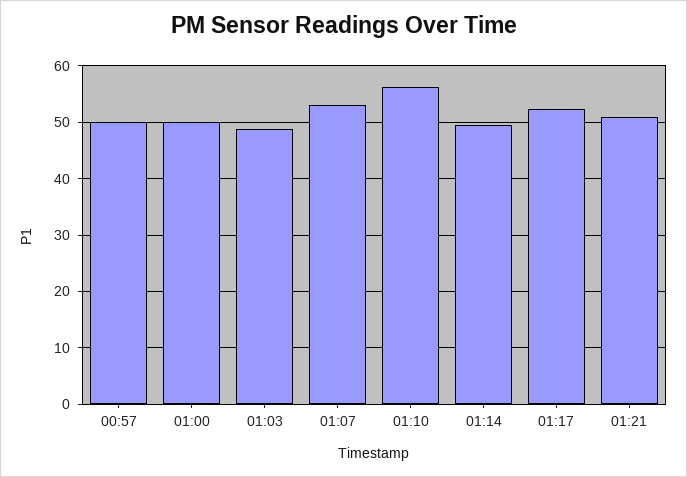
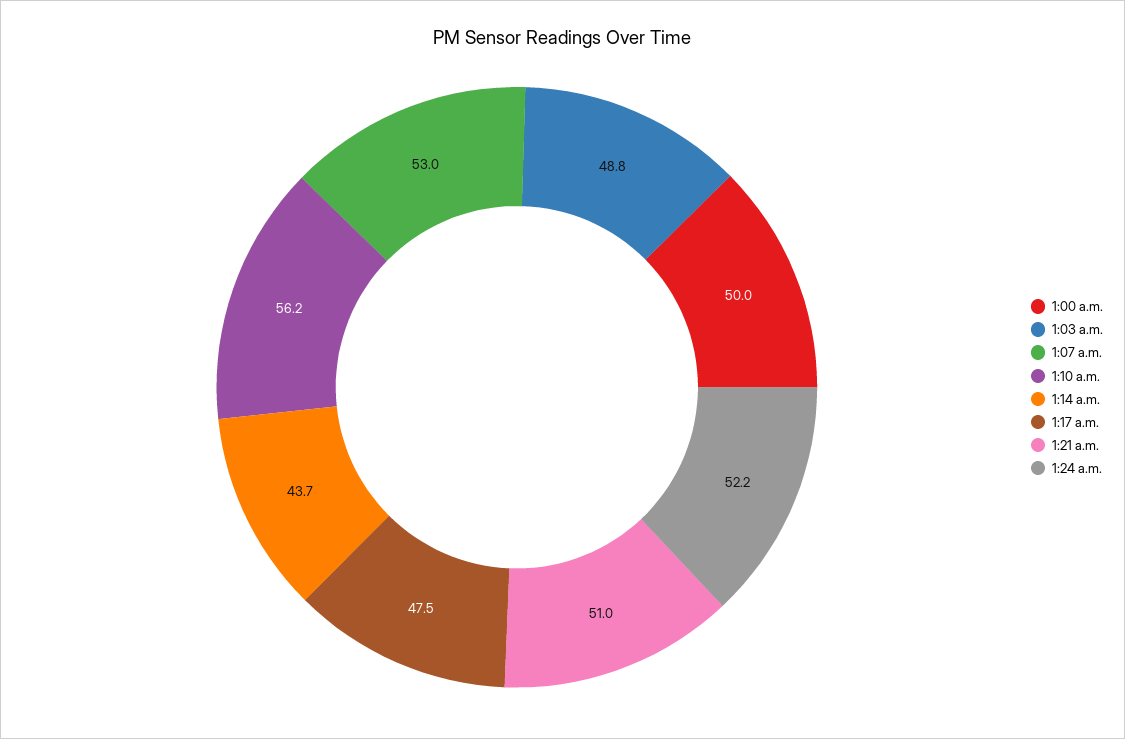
00:57: 50 -> none
01:14: 50 -> 43.7
01:17: 52 -> 47.5
1:24 a.m.: none -> 52.2

